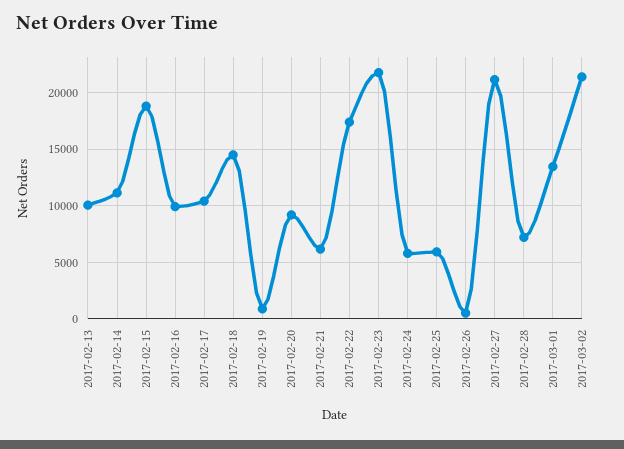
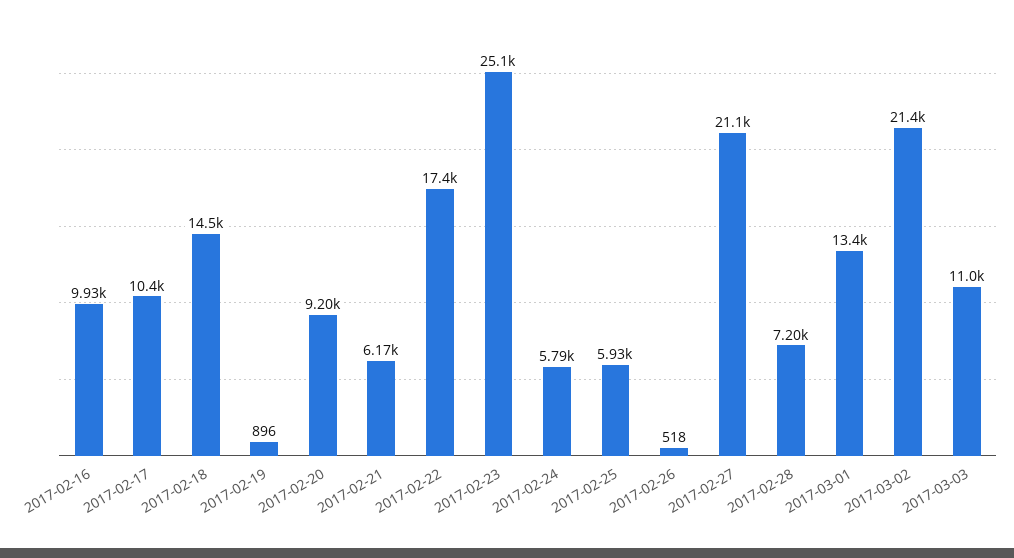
2017-02-13: 10000 -> none
2017-02-14: 11000 -> none
2017-02-15: 19000 -> none
2017-02-23: 22000 -> 25100
2017-03-03: none -> 11000

